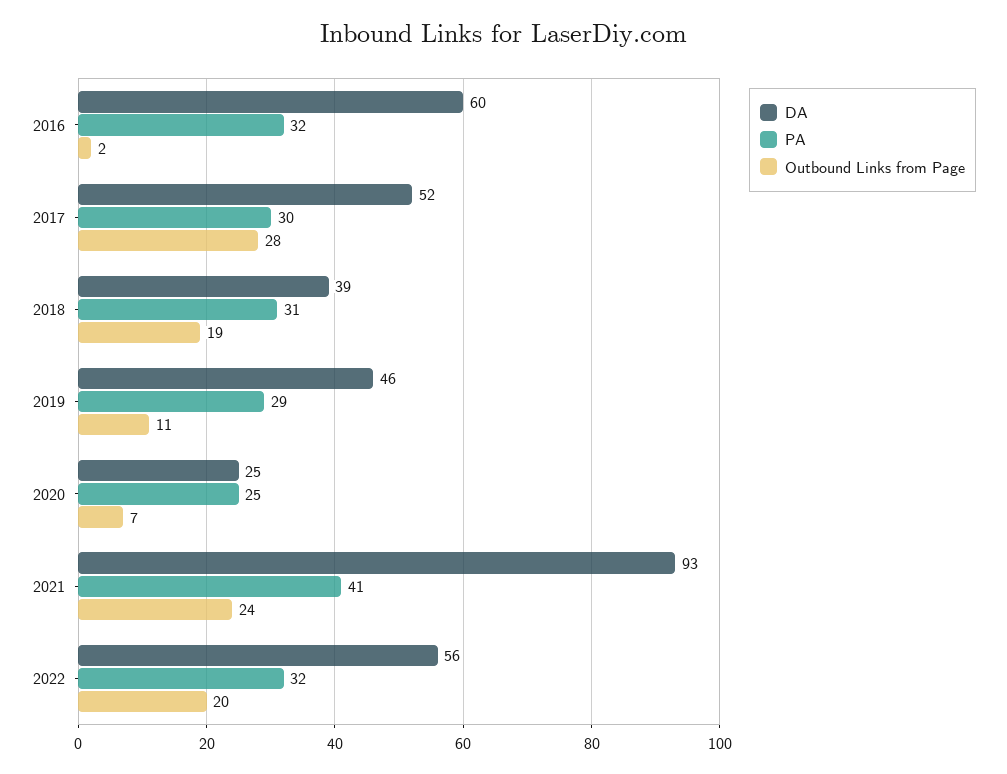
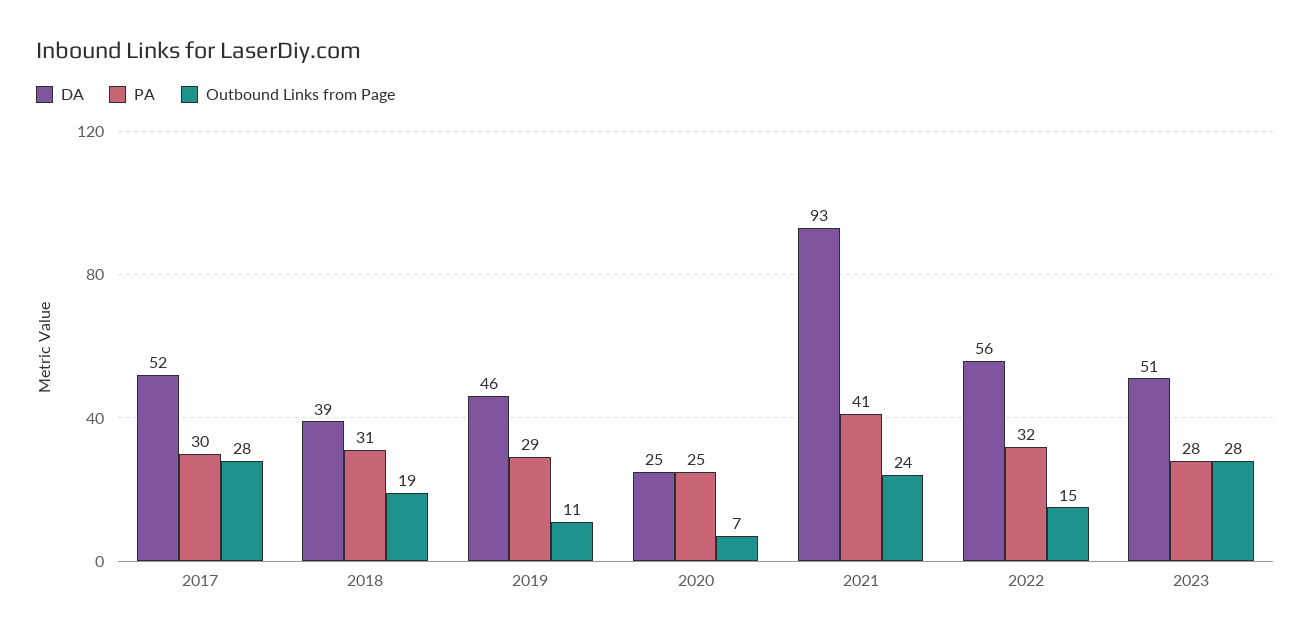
DA, 2016: 60 -> none
PA, 2016: 32 -> none
Outbound Links from Page, 2016: 2 -> none
Outbound Links from Page, 2022: 20 -> 15
DA, 2023: none -> 51
PA, 2023: none -> 28
Outbound Links from Page, 2023: none -> 28

